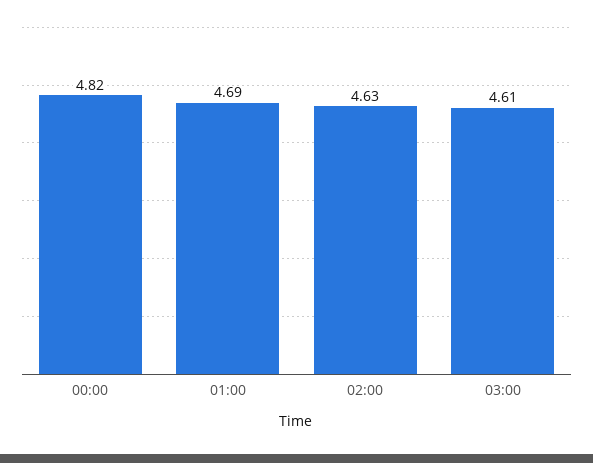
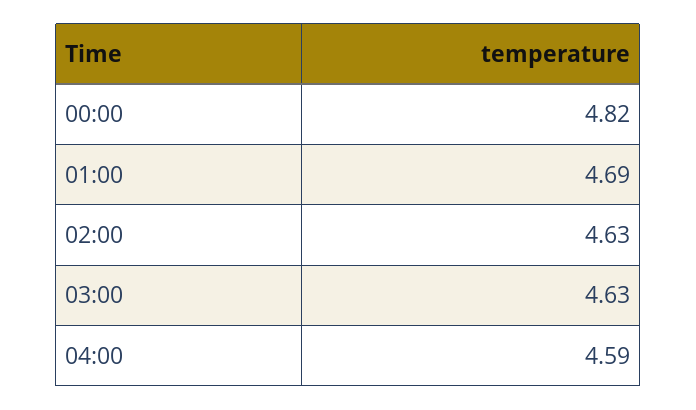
03:00: 4.61 -> 4.63
04:00: none -> 4.59

